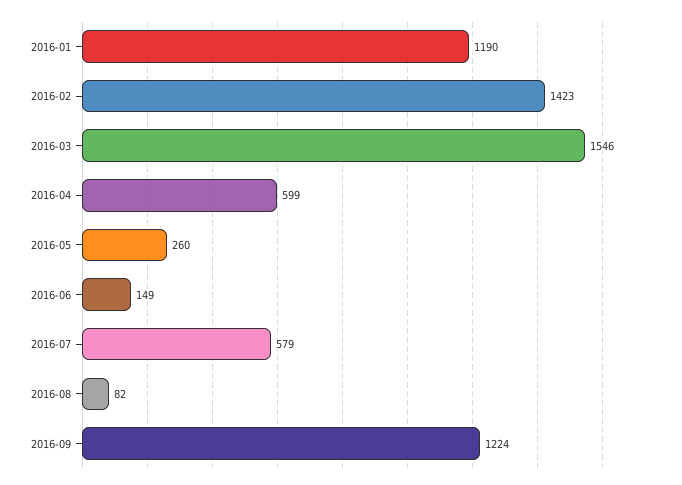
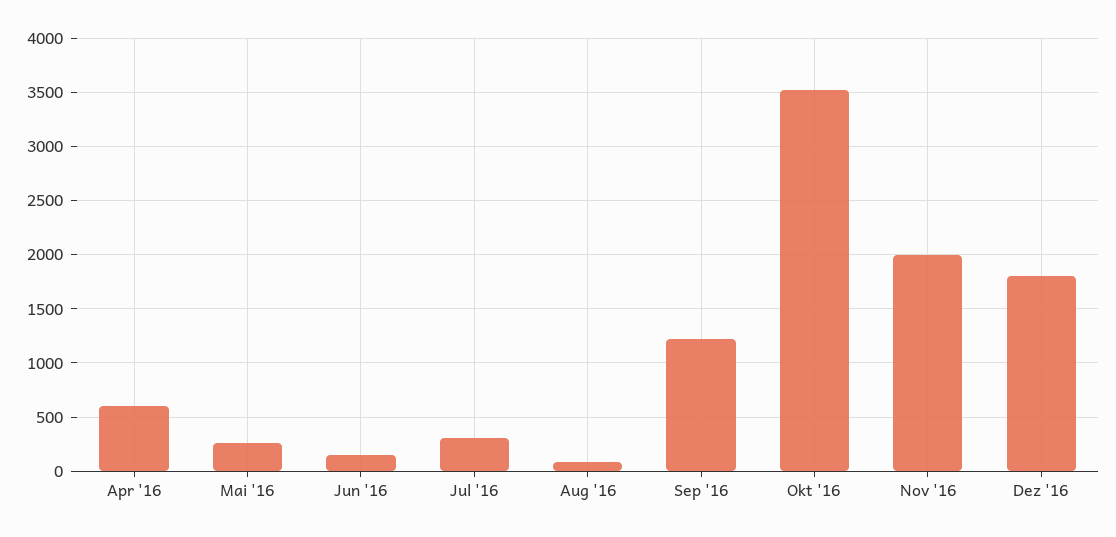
2016-01: 1190 -> none
2016-02: 1423 -> none
2016-03: 1546 -> none
2016-07: 579 -> 300
Okt '16: none -> 3500
Nov '16: none -> 2000
Dez '16: none -> 1800

